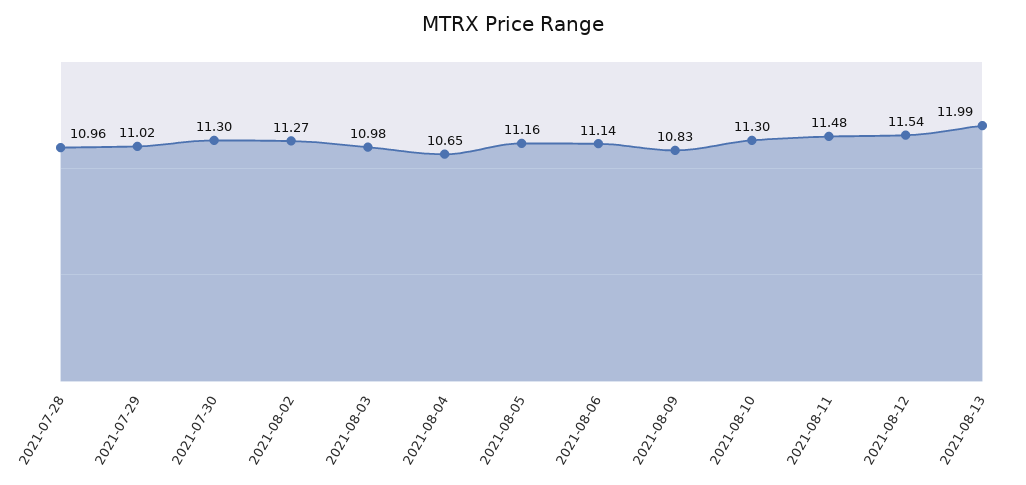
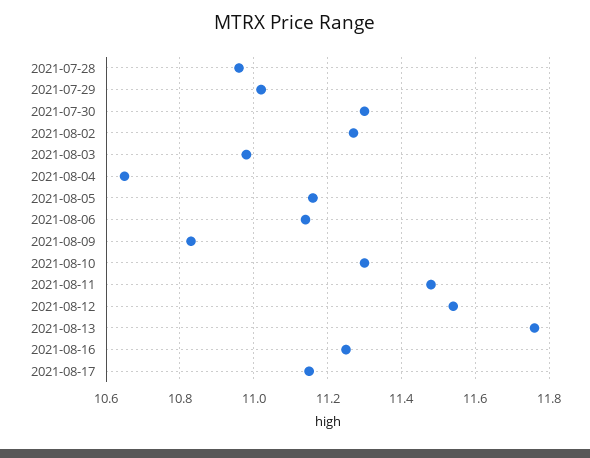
2021-08-13: 11.99 -> 11.75
2021-08-16: none -> 11.25
2021-08-17: none -> 11.15

